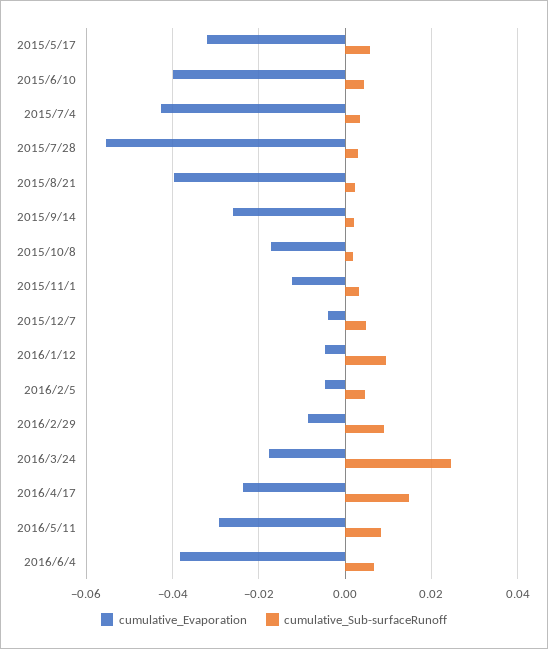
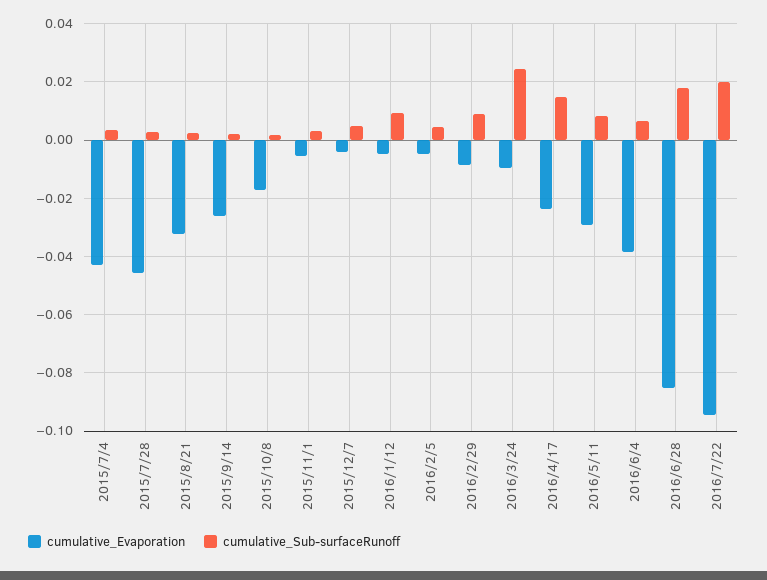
cumulative_Evaporation, 2015/5/17: -0.032 -> none
cumulative_Sub-surfaceRunoff, 2015/5/17: 0.006 -> none
cumulative_Evaporation, 2015/6/10: -0.04 -> none
cumulative_Sub-surfaceRunoff, 2015/6/10: 0.004 -> none
cumulative_Evaporation, 2015/7/28: -0.056 -> -0.045
cumulative_Evaporation, 2015/8/21: -0.04 -> -0.0325
cumulative_Evaporation, 2015/11/1: -0.012 -> -0.005
cumulative_Evaporation, 2016/3/24: -0.018 -> -0.01
cumulative_Evaporation, 2016/6/28: none -> -0.085
cumulative_Sub-surfaceRunoff, 2016/6/28: none -> 0.0175
cumulative_Evaporation, 2016/7/22: none -> -0.095
cumulative_Sub-surfaceRunoff, 2016/7/22: none -> 0.02

